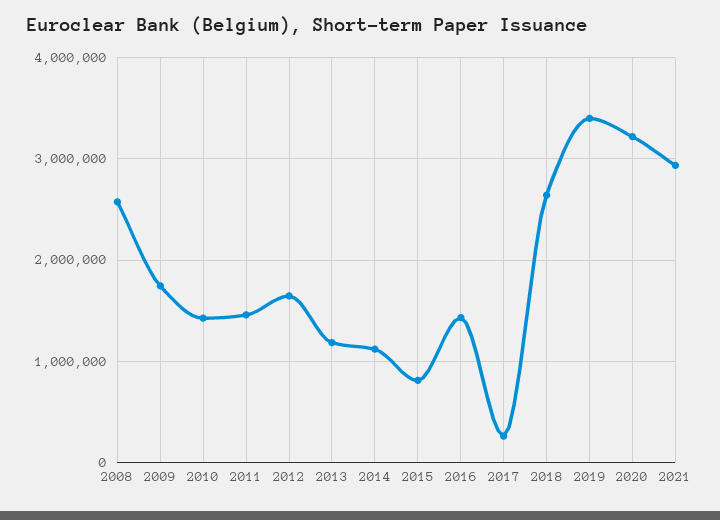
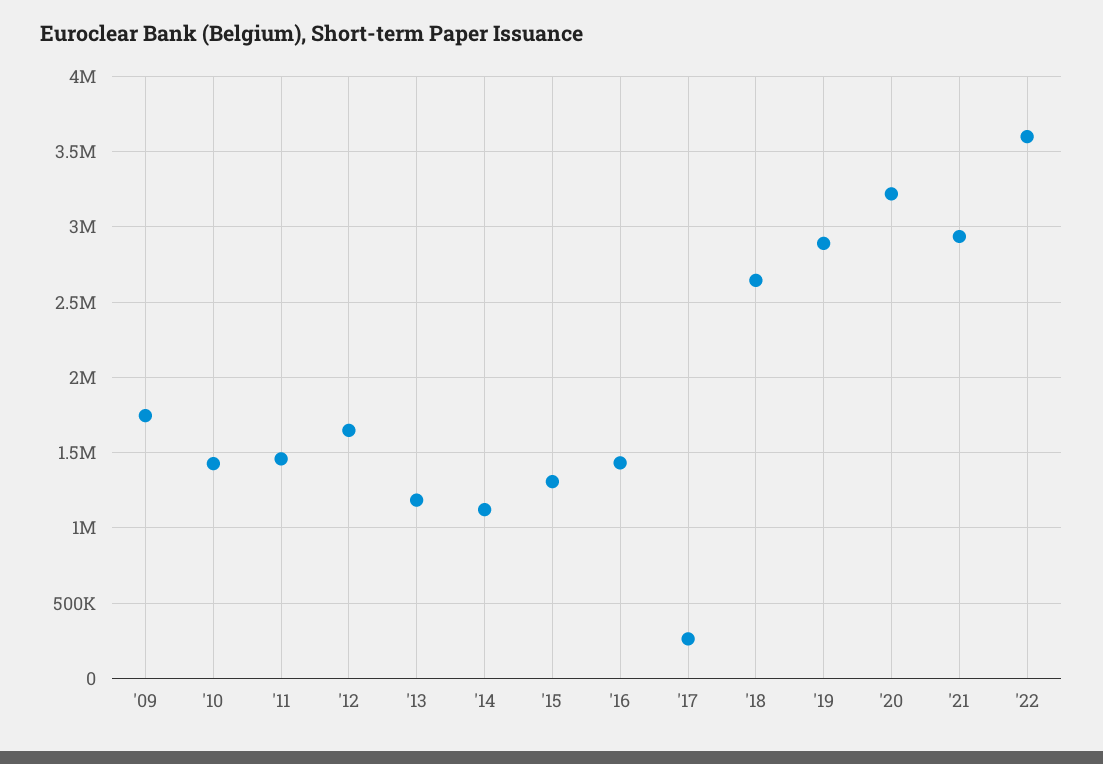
2008: 2600000 -> none
2015: 800000 -> 1300000
2019: 3400000 -> 2900000
'22: none -> 3600000

